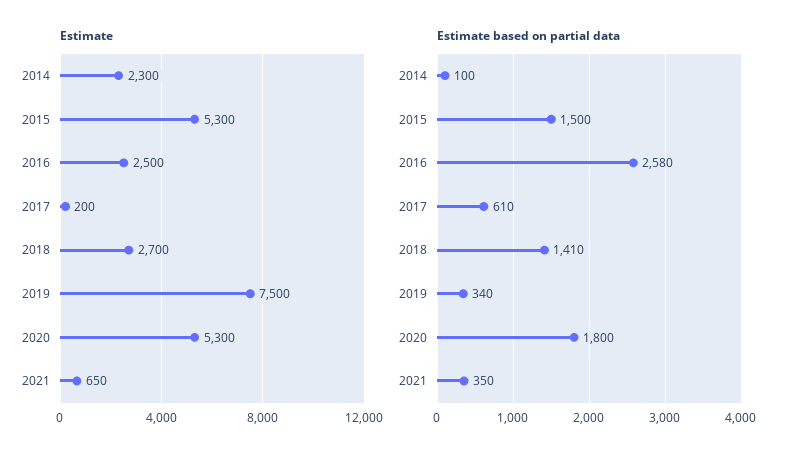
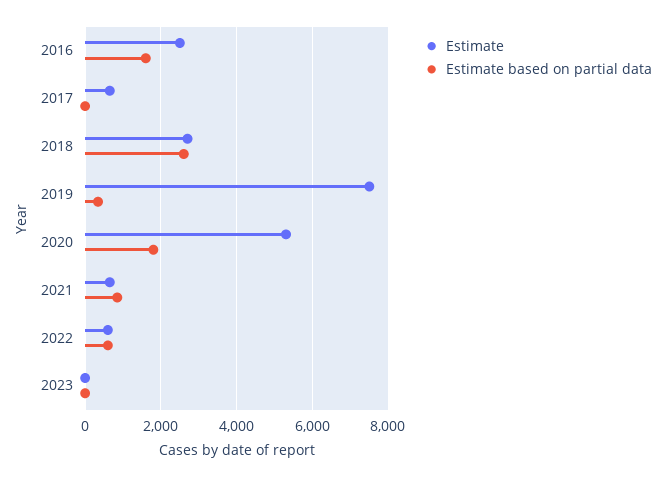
Estimate, 2014: 2300 -> none
Estimate, 2015: 5300 -> none
Estimate, 2017: 200 -> 600
Estimate based on partial data, 2014: 100 -> none
Estimate based on partial data, 2015: 1500 -> none
Estimate based on partial data, 2016: 2580 -> 1600
Estimate based on partial data, 2017: 610 -> 0
Estimate based on partial data, 2018: 1410 -> 2600
Estimate based on partial data, 2021: 350 -> 800
Estimate, 2022: none -> 600
Estimate based on partial data, 2022: none -> 600
Estimate, 2023: none -> 0
Estimate based on partial data, 2023: none -> 0

